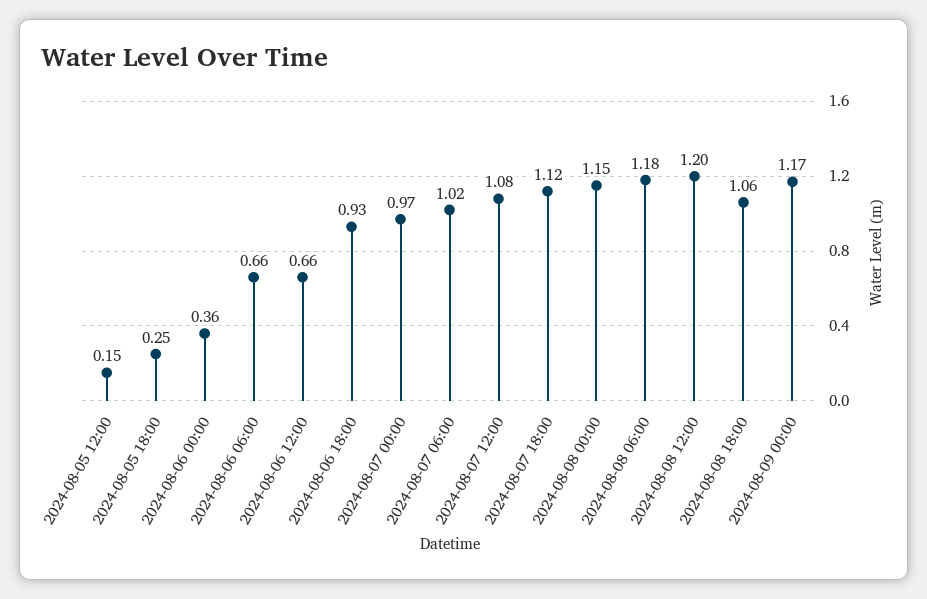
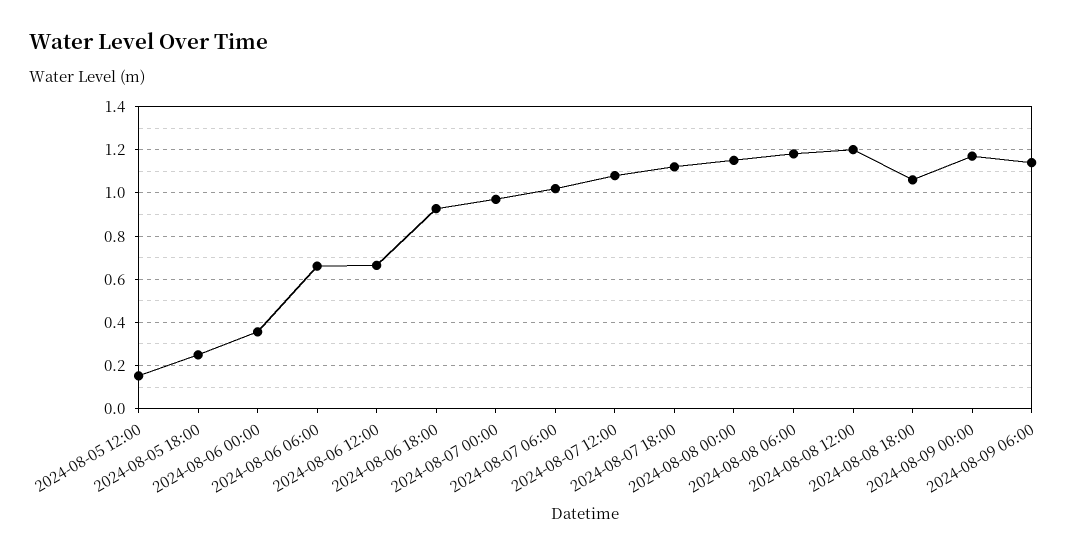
2024-08-09 06:00: none -> 1.15

